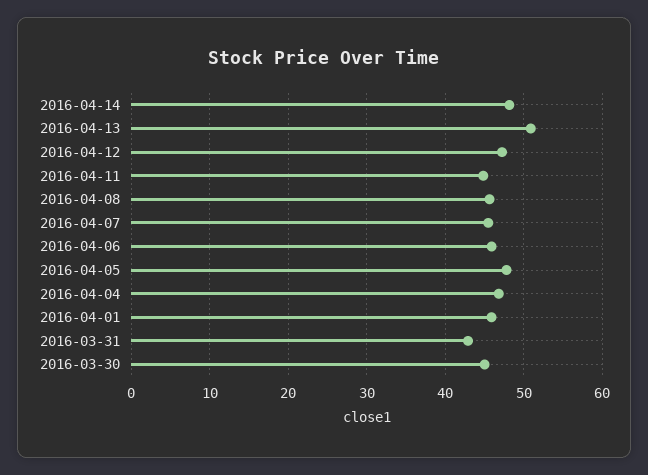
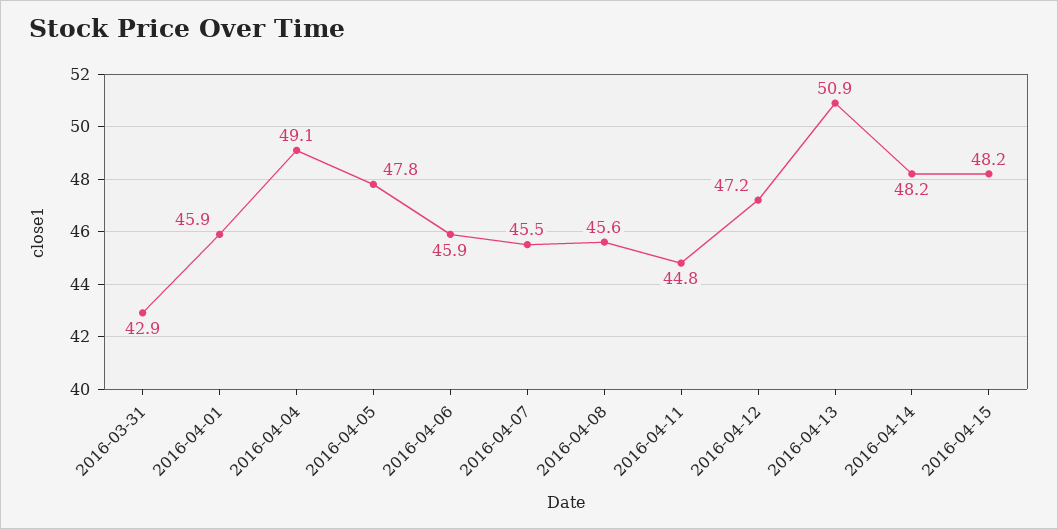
2016-04-04: 47 -> 49.1
2016-03-30: 45 -> none
2016-04-15: none -> 48.2

